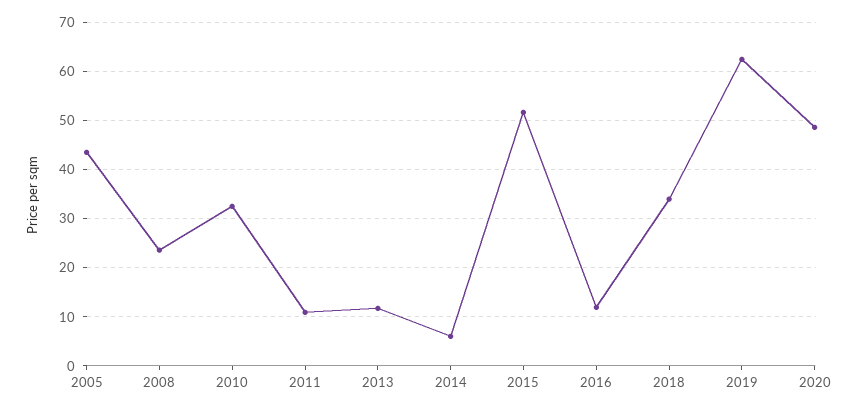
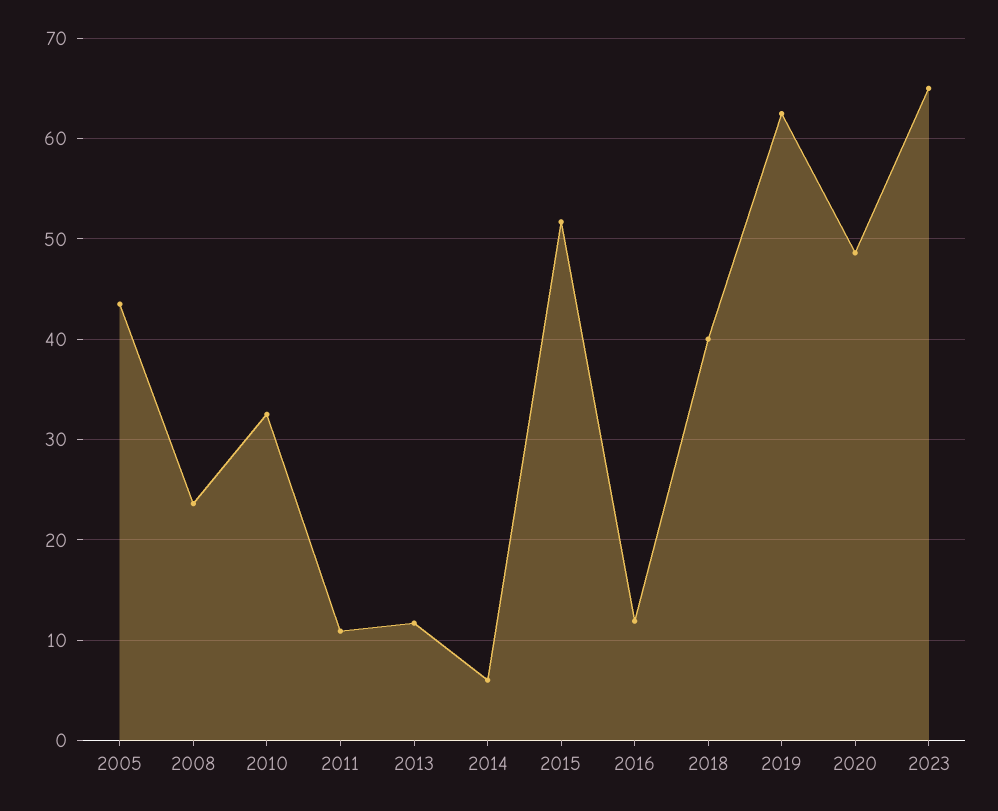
2018: 34 -> 40
2023: none -> 65

